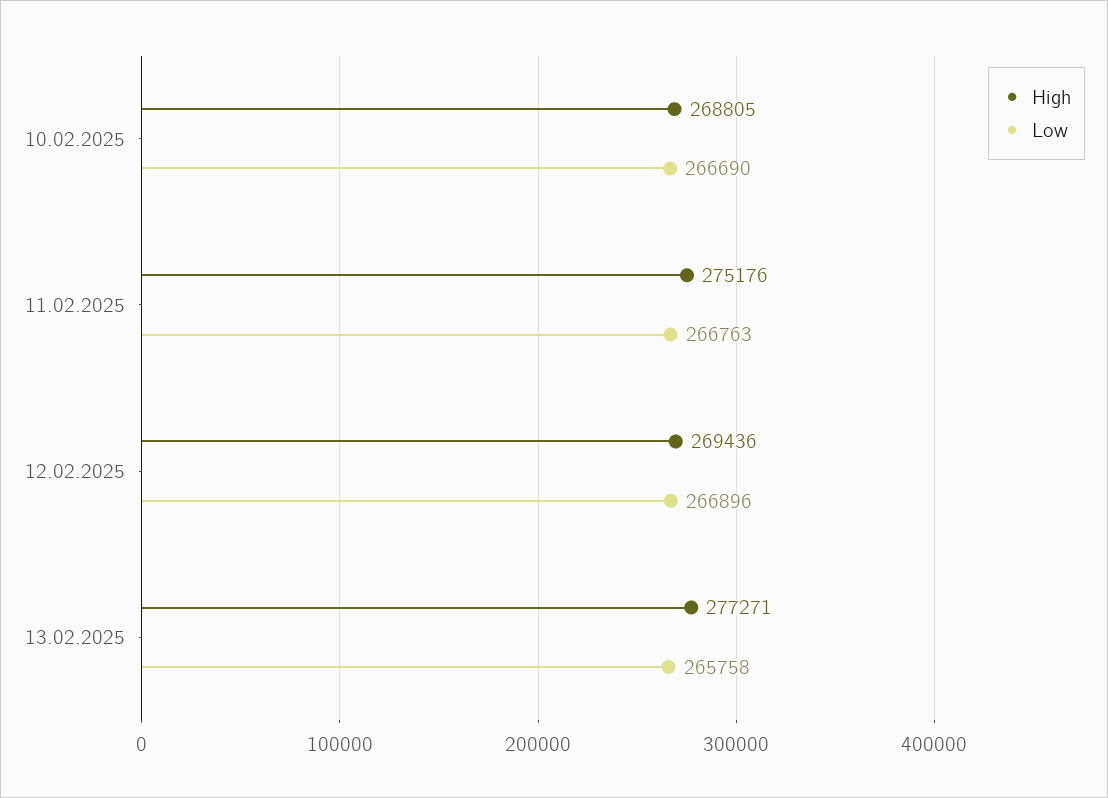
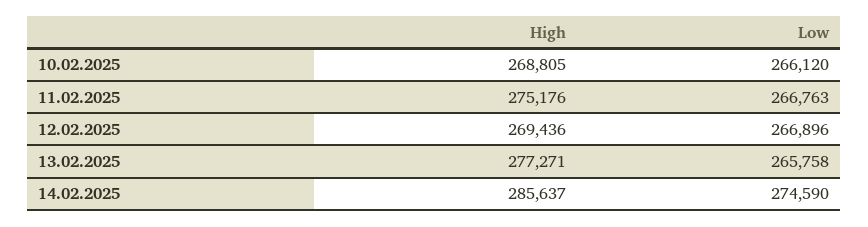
Low, 10.02.2025: 266690 -> 266120
High, 14.02.2025: none -> 285637
Low, 14.02.2025: none -> 274590

